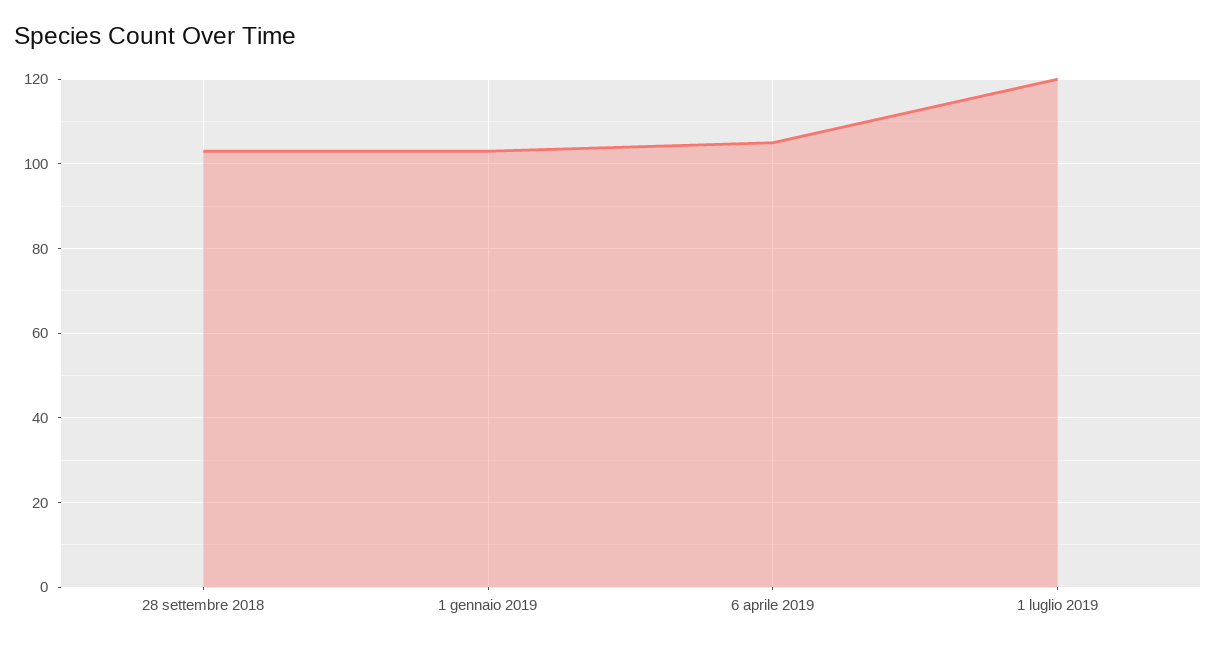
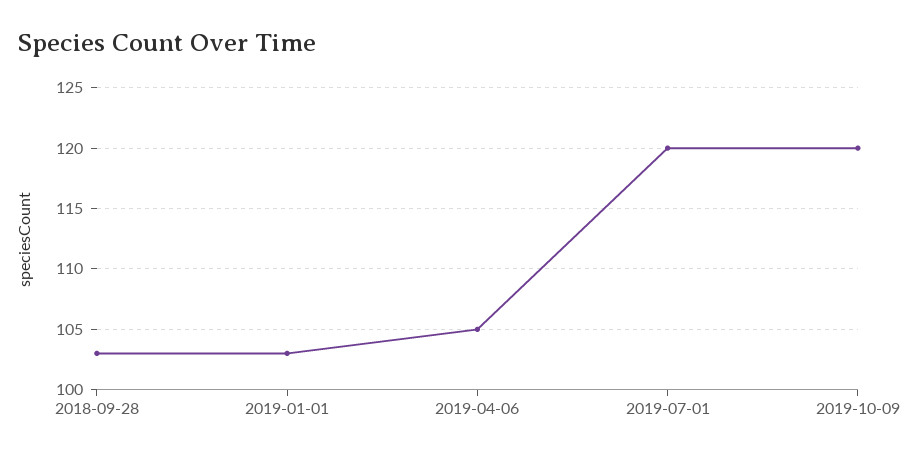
2019-10-09: none -> 120

